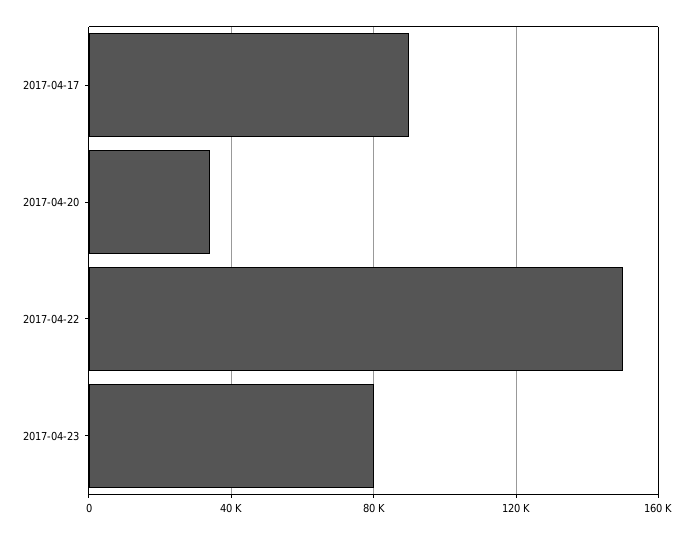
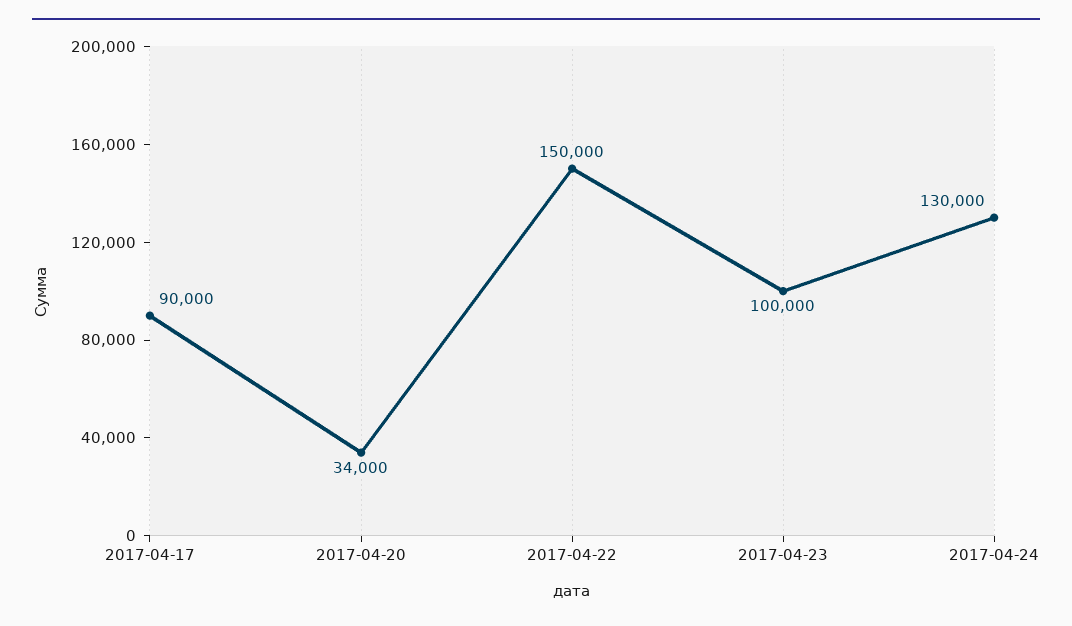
2017-04-23: 80000 -> 100000
2017-04-24: none -> 130000

